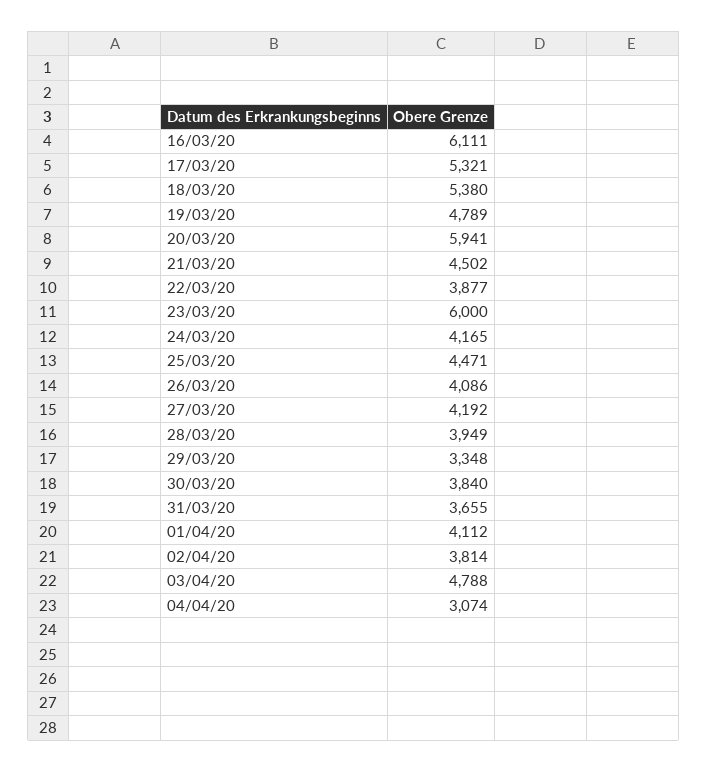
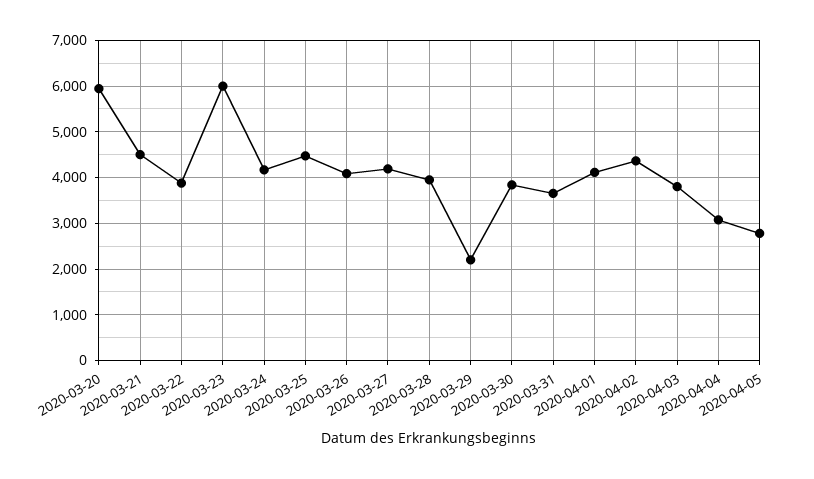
16/03/20: 6111 -> none
17/03/20: 5321 -> none
18/03/20: 5380 -> none
19/03/20: 4789 -> none
29/03/20: 3348 -> 2200
02/04/20: 3814 -> 4400
03/04/20: 4788 -> 3800
2020-04-05: none -> 2800

